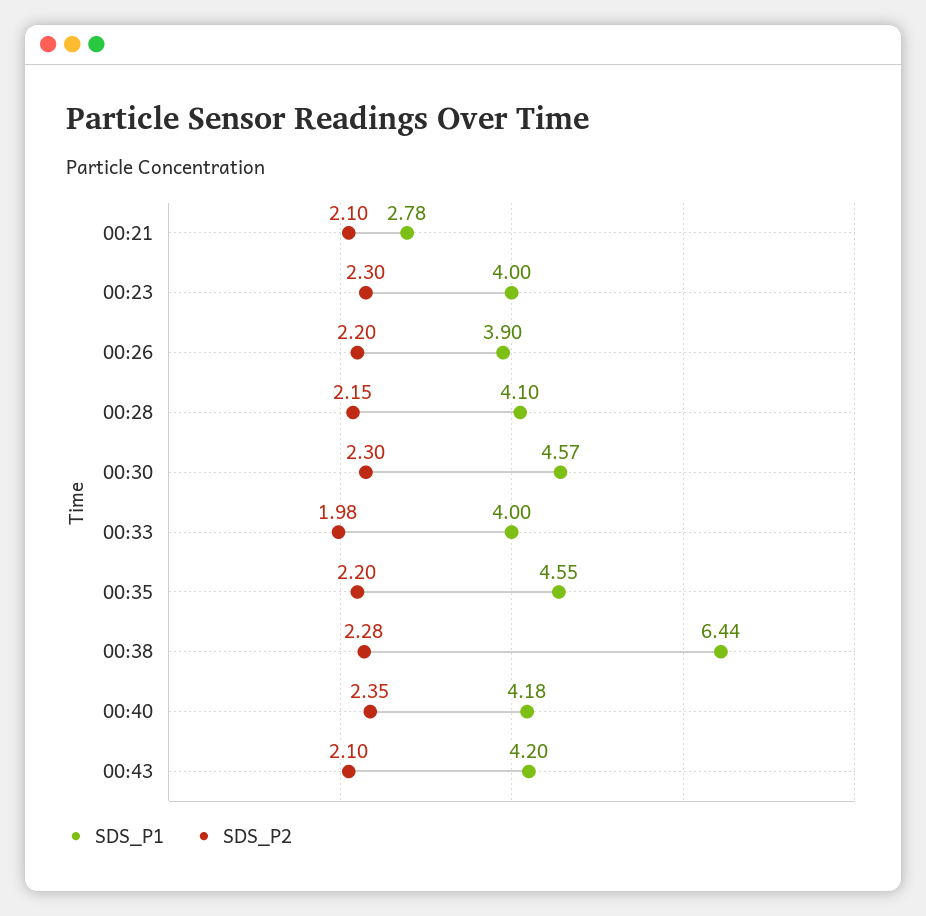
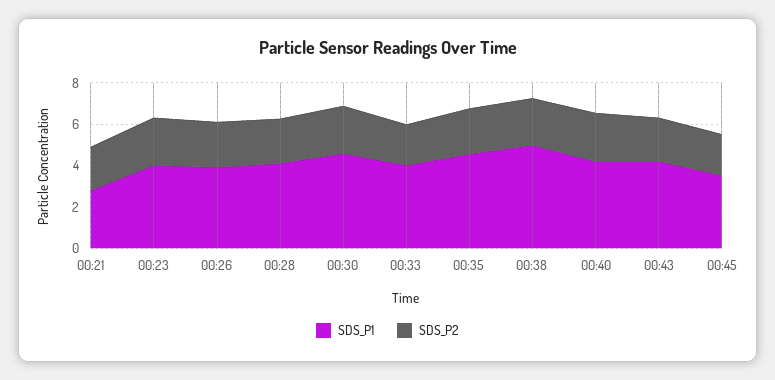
SDS_P1, 00:38: 6.44 -> 5
SDS_P1, 00:45: none -> 3.5
SDS_P2, 00:45: none -> 2

